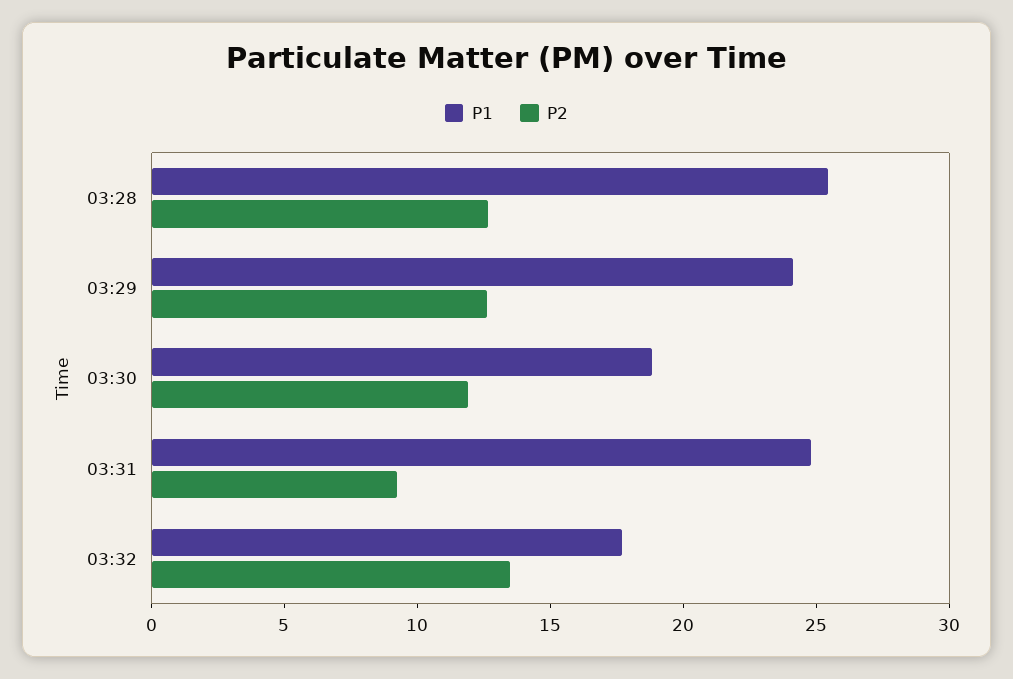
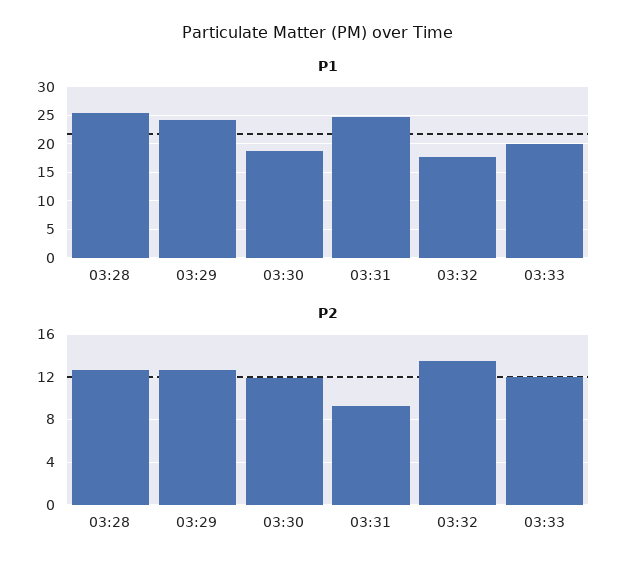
P1, 03:33: none -> 20
P2, 03:33: none -> 12

